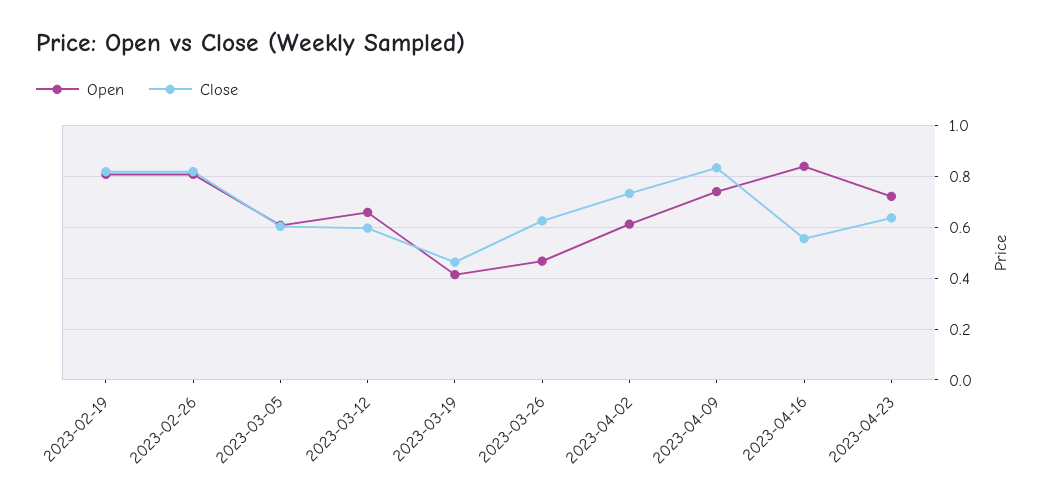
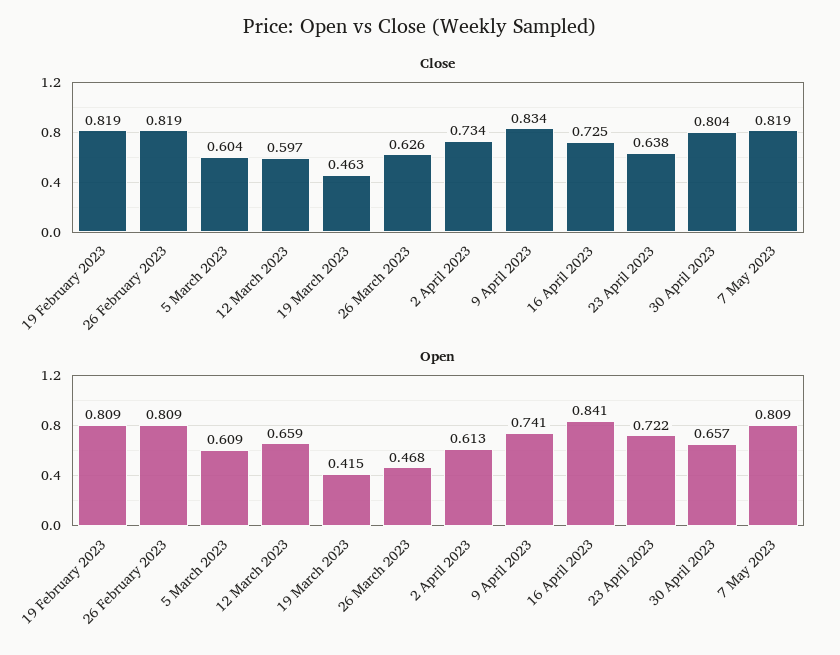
Close, 2023-04-16: 0.55 -> 0.725
Close, 30 April 2023: none -> 0.804
Close, 7 May 2023: none -> 0.819
Open, 30 April 2023: none -> 0.657
Open, 7 May 2023: none -> 0.809

